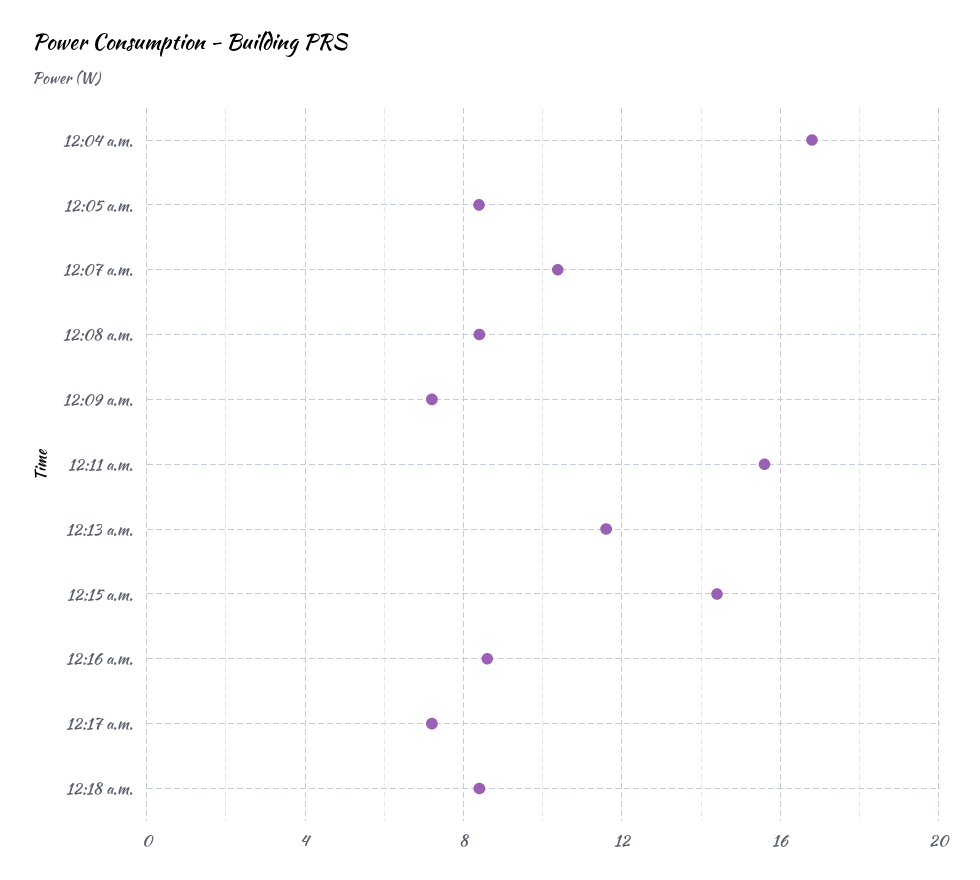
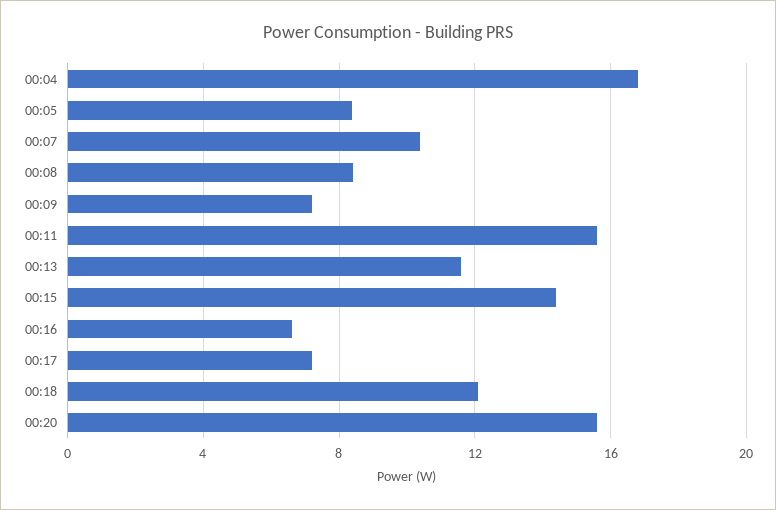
12:16 a.m.: 8.5 -> 6.5
12:18 a.m.: 8.5 -> 12
00:20: none -> 15.5

